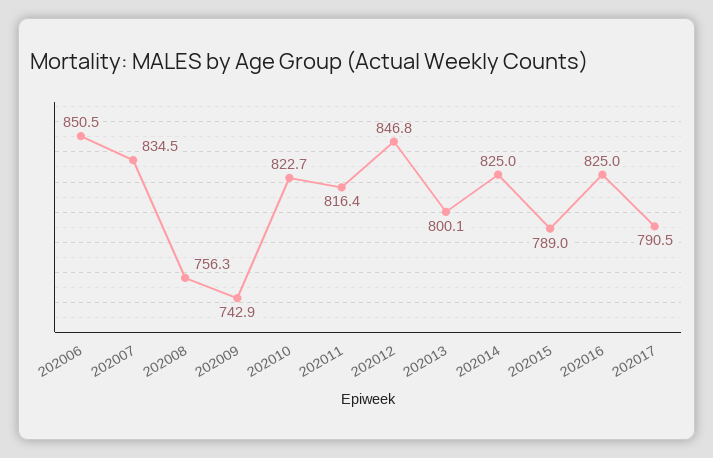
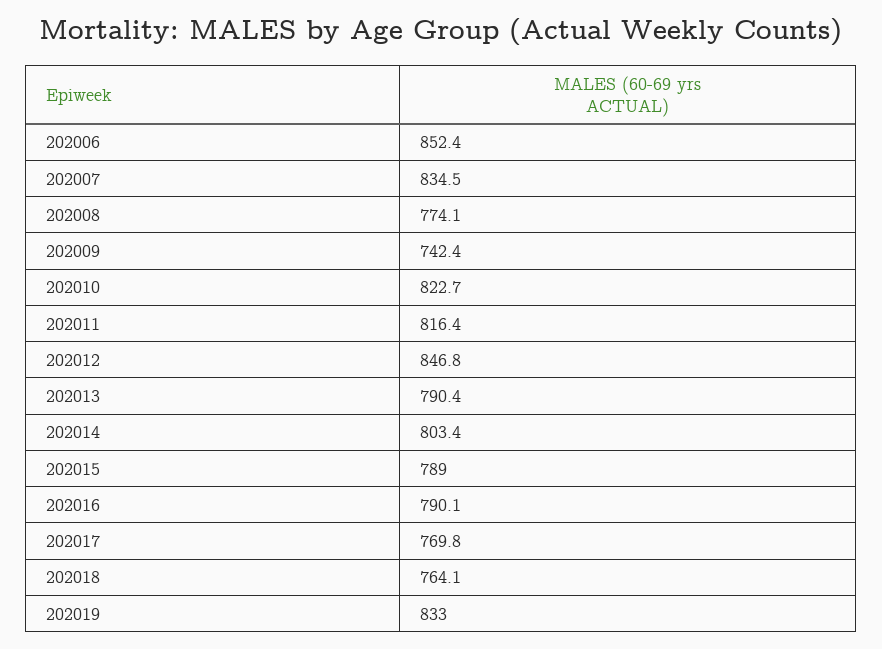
202006: 850.5 -> 852.4
202008: 756.3 -> 774.1
202009: 742.9 -> 742.4
202013: 800.1 -> 790.4
202014: 825 -> 803.4
202016: 825 -> 790.1
202017: 790.5 -> 769.8
202018: none -> 764.1
202019: none -> 833

